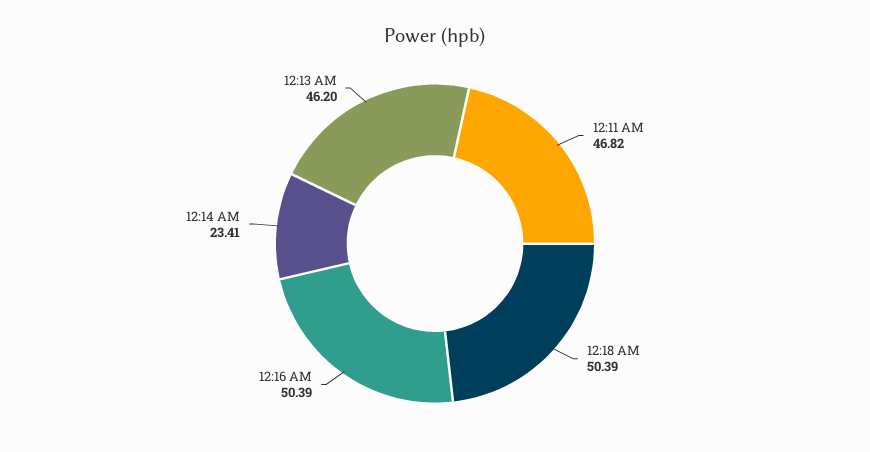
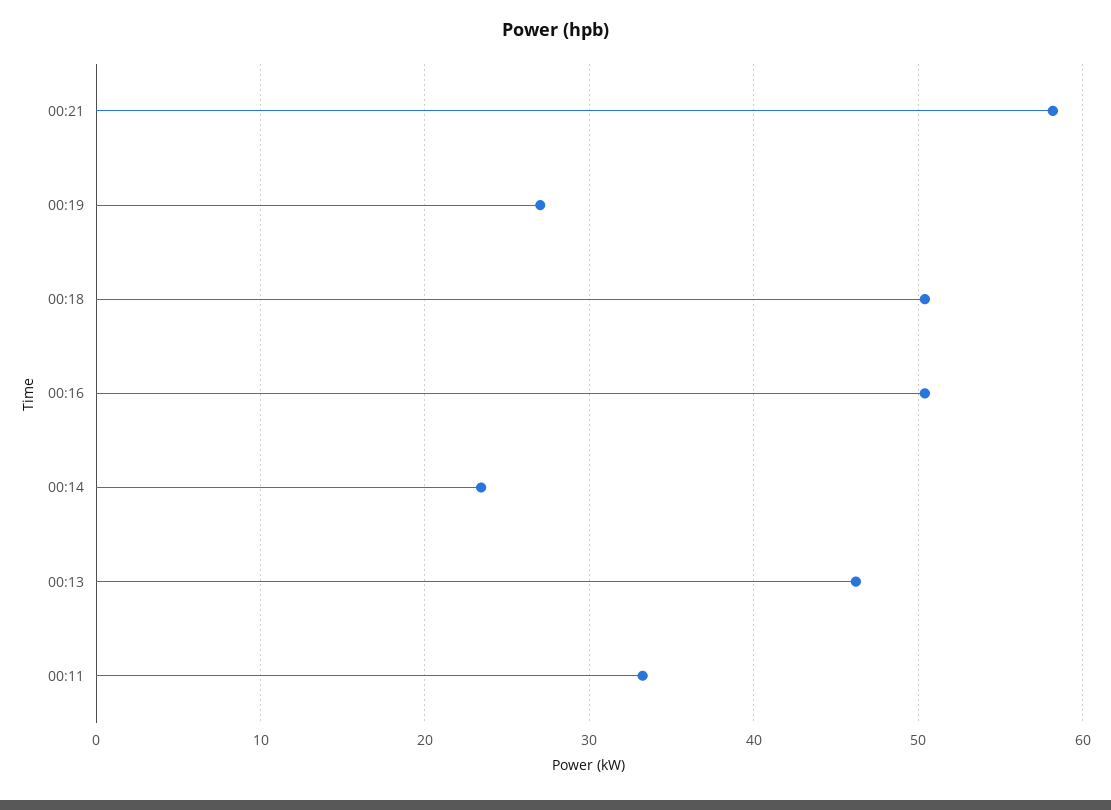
12:11 AM: 46.82 -> 33
00:21: none -> 58
00:19: none -> 27

